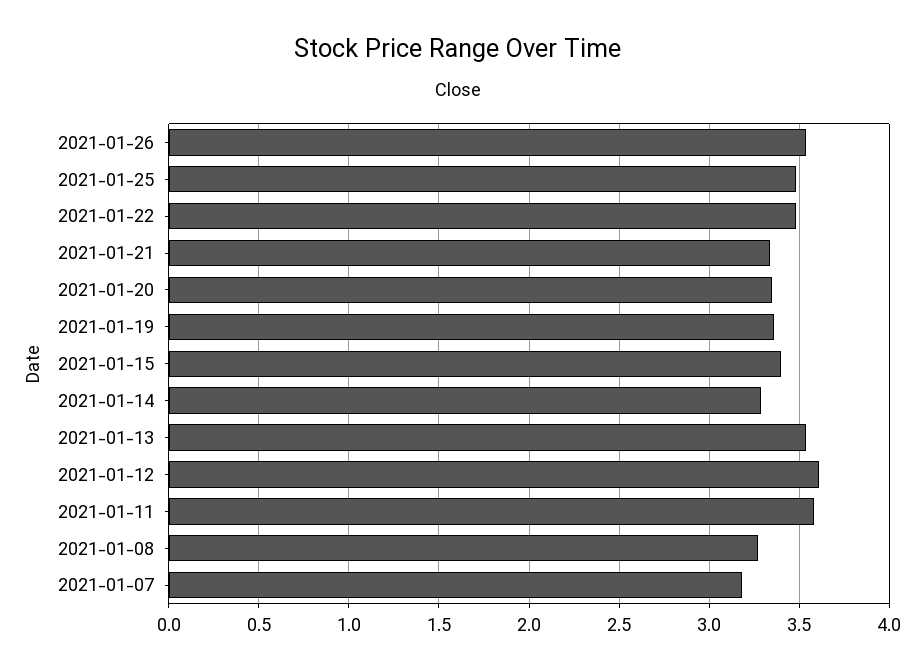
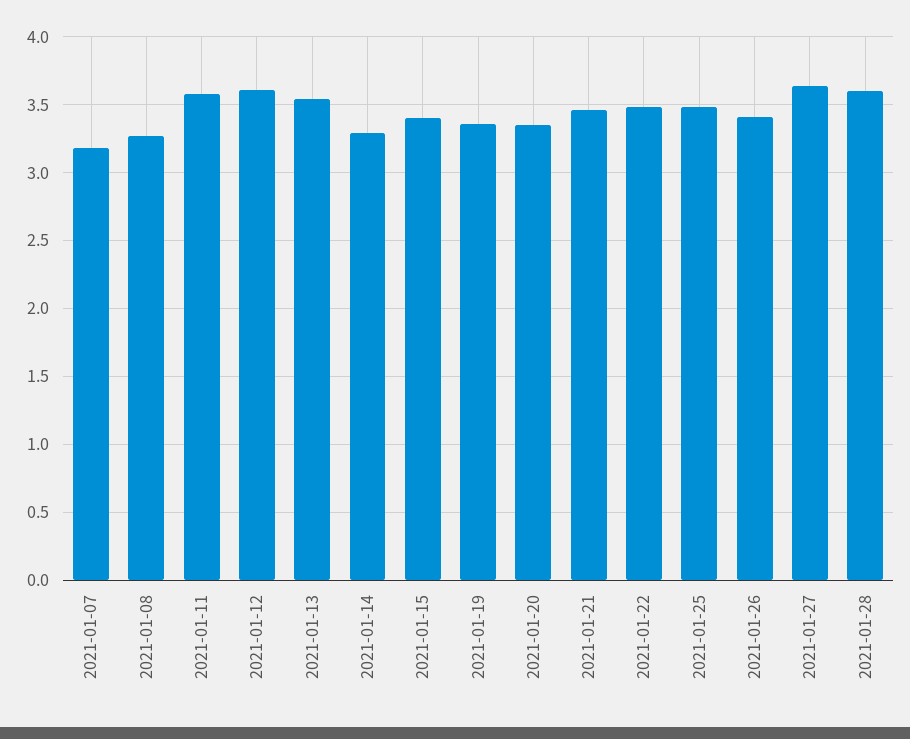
2021-01-26: 3.55 -> 3.4
2021-01-21: 3.35 -> 3.45
2021-01-27: none -> 3.65
2021-01-28: none -> 3.6

